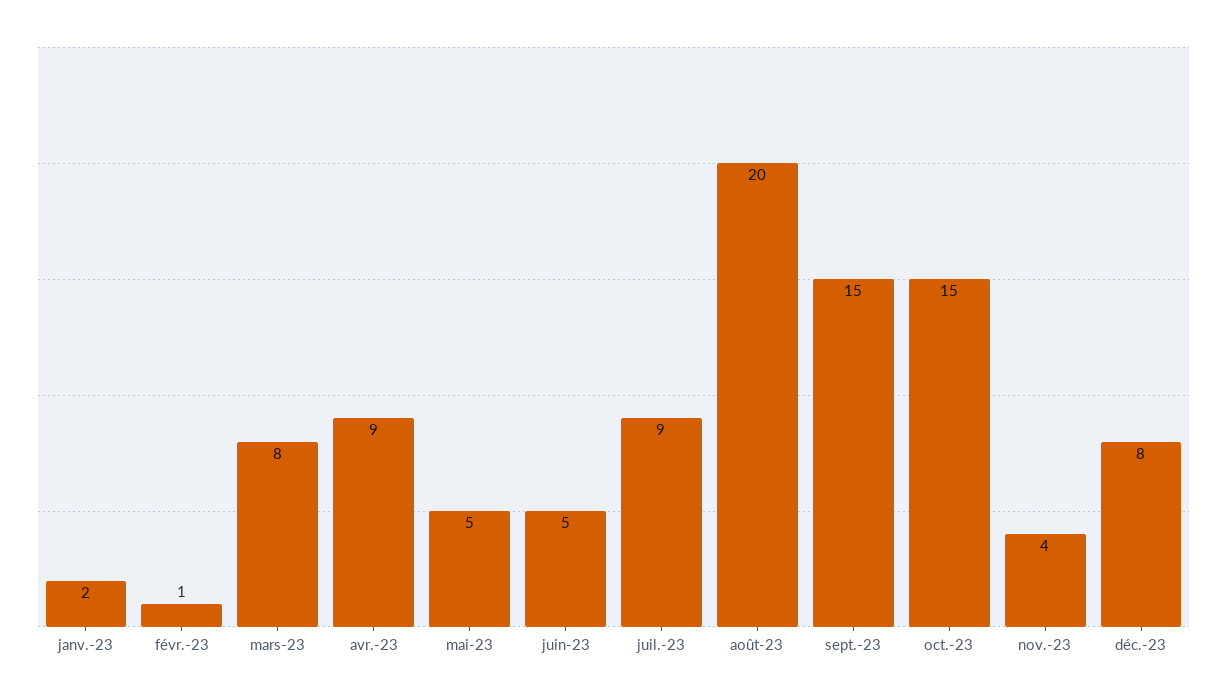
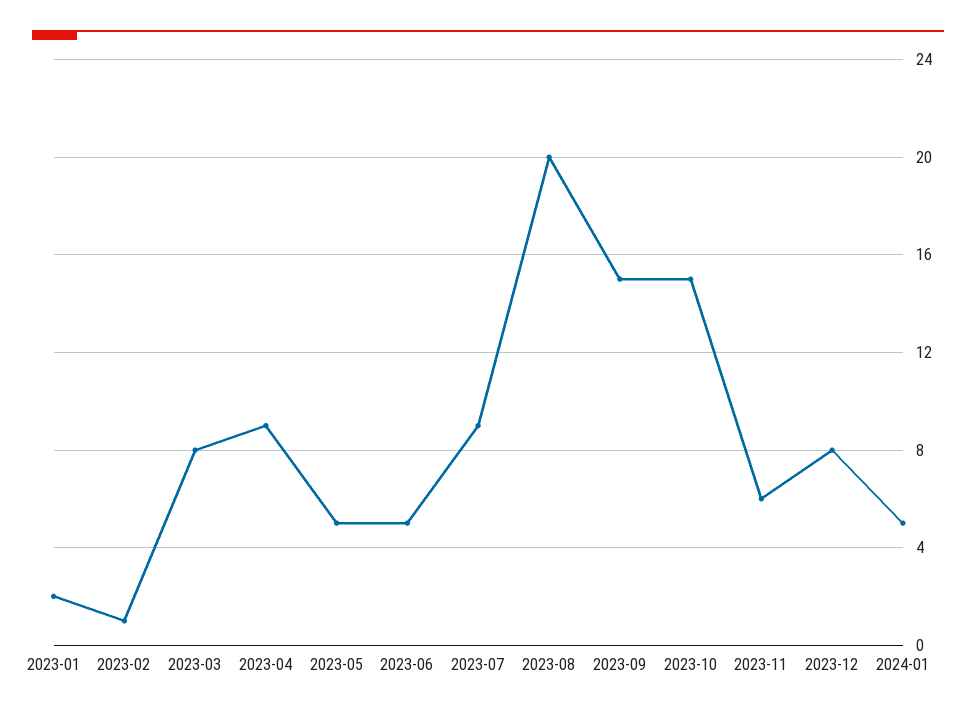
nov.-23: 4 -> 6
2024-01: none -> 5

